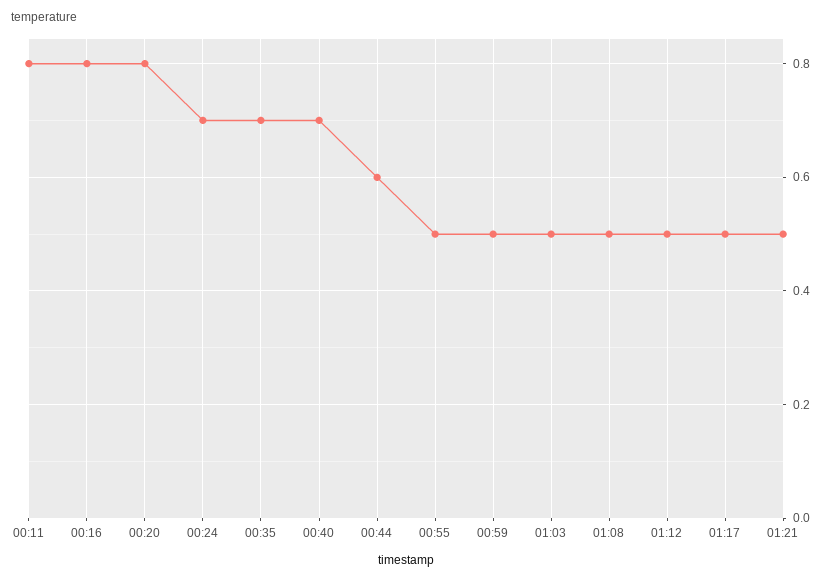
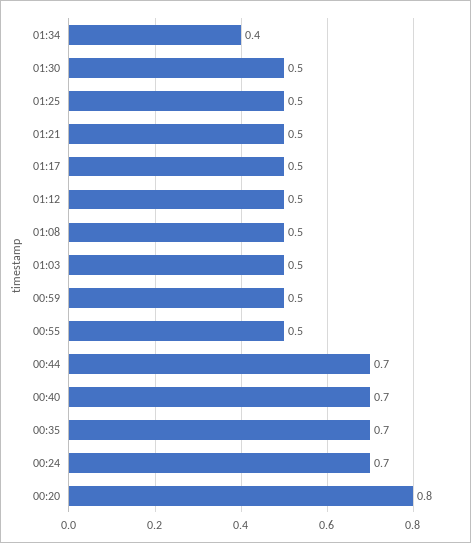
00:11: 0.8 -> none
00:16: 0.8 -> none
00:44: 0.6 -> 0.7
01:34: none -> 0.4
01:30: none -> 0.5
01:25: none -> 0.5

